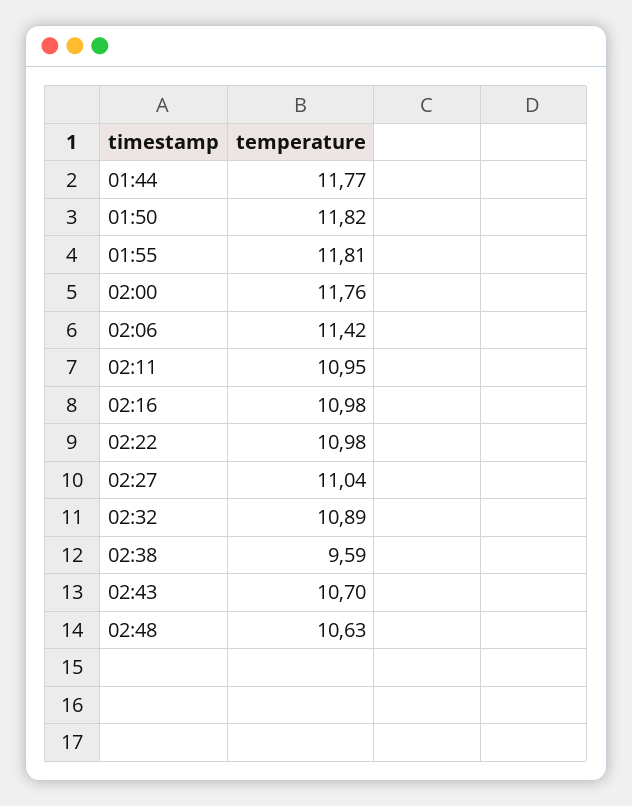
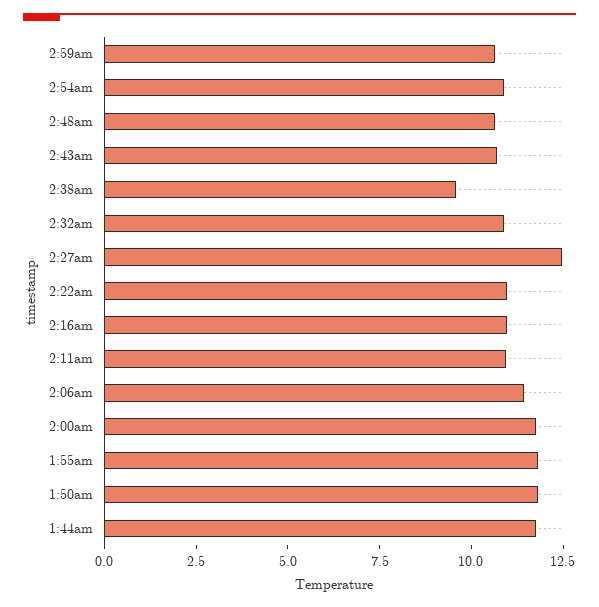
02:27: 11.04 -> 12.5
2:59am: none -> 10.5
2:54am: none -> 11

